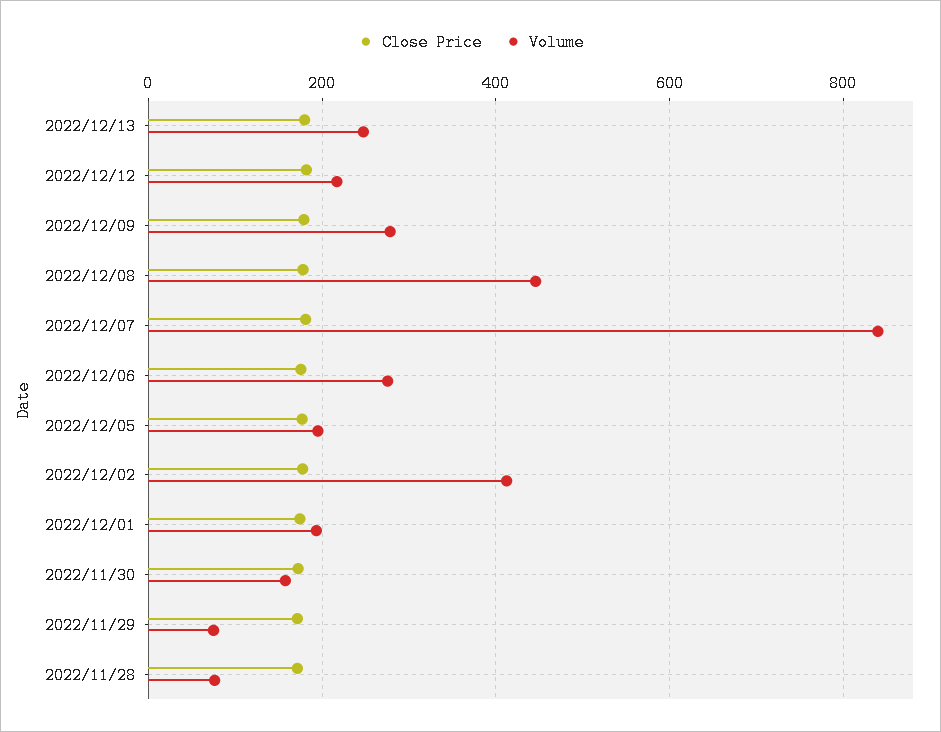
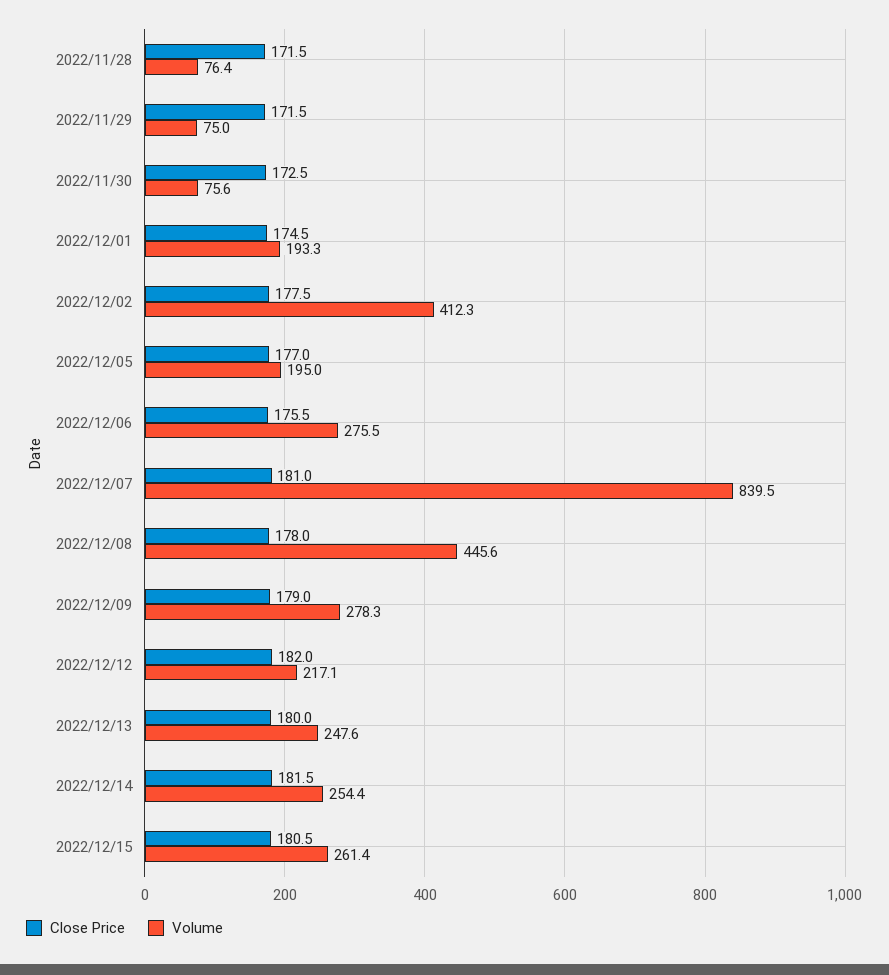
Volume, 2022/11/30: 160 -> 75.6
Close Price, 2022/12/14: none -> 181.5
Volume, 2022/12/14: none -> 254.4
Close Price, 2022/12/15: none -> 180.5
Volume, 2022/12/15: none -> 261.4

